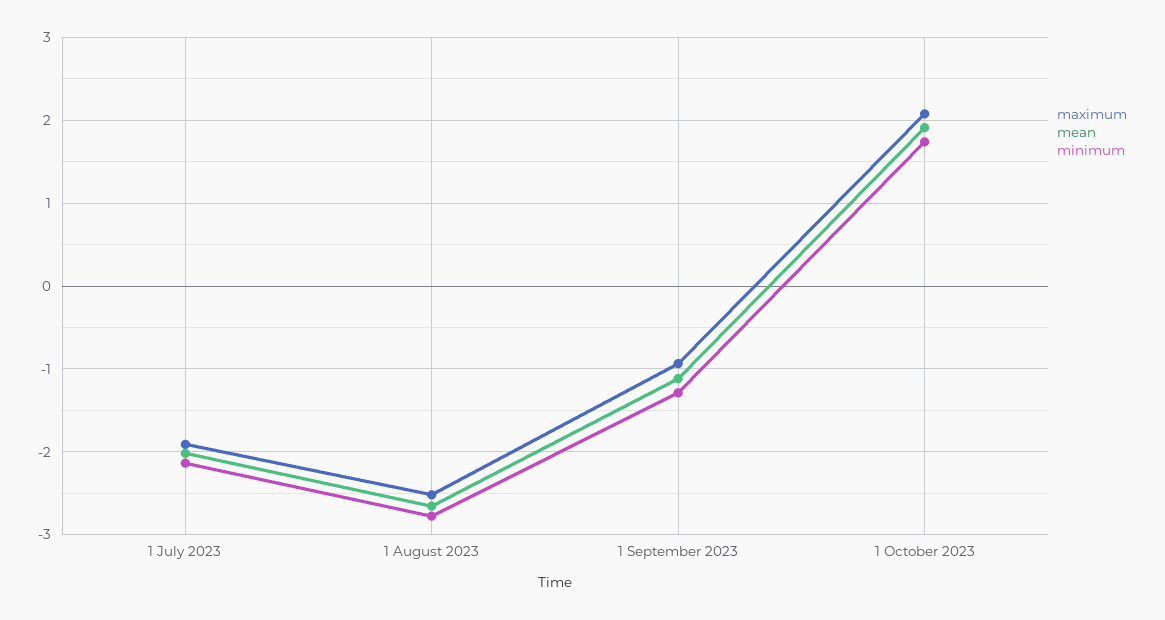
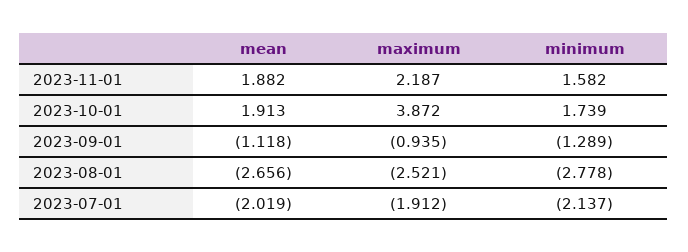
maximum, 1 October 2023: 2.1 -> 3.872
mean, 2023-11-01: none -> 1.882
maximum, 2023-11-01: none -> 2.187
minimum, 2023-11-01: none -> 1.582

